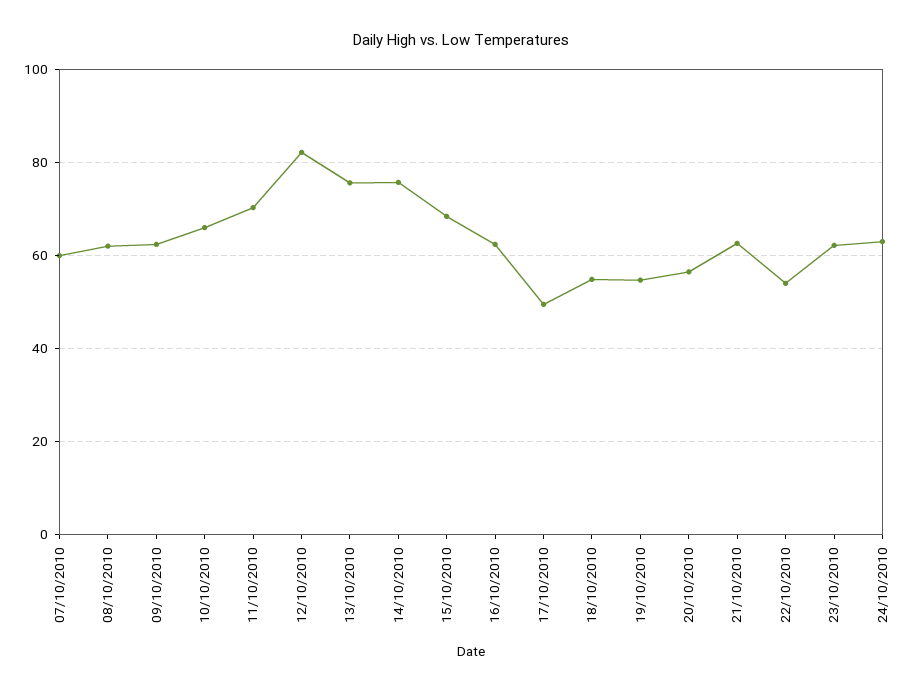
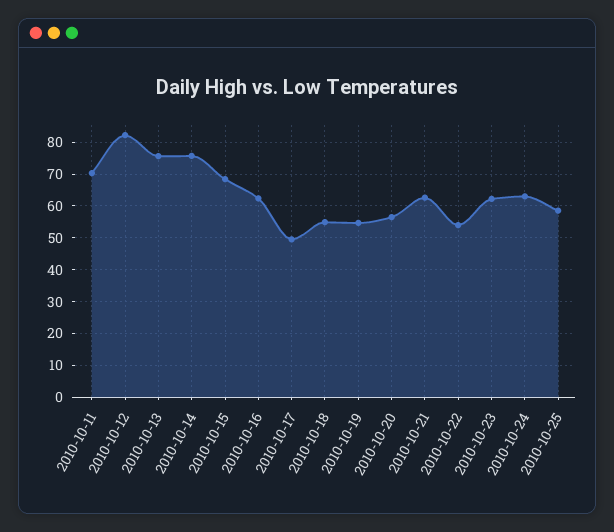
07/10/2010: 60 -> none
08/10/2010: 62 -> none
09/10/2010: 62 -> none
10/10/2010: 66 -> none
2010-10-25: none -> 58

